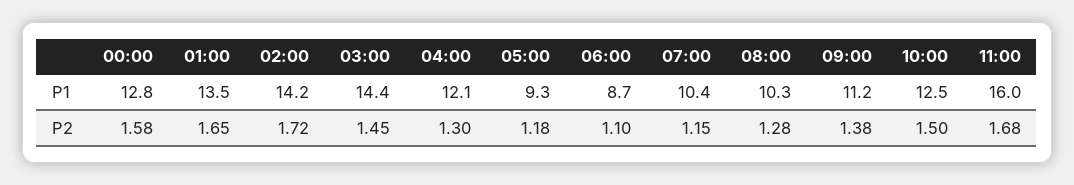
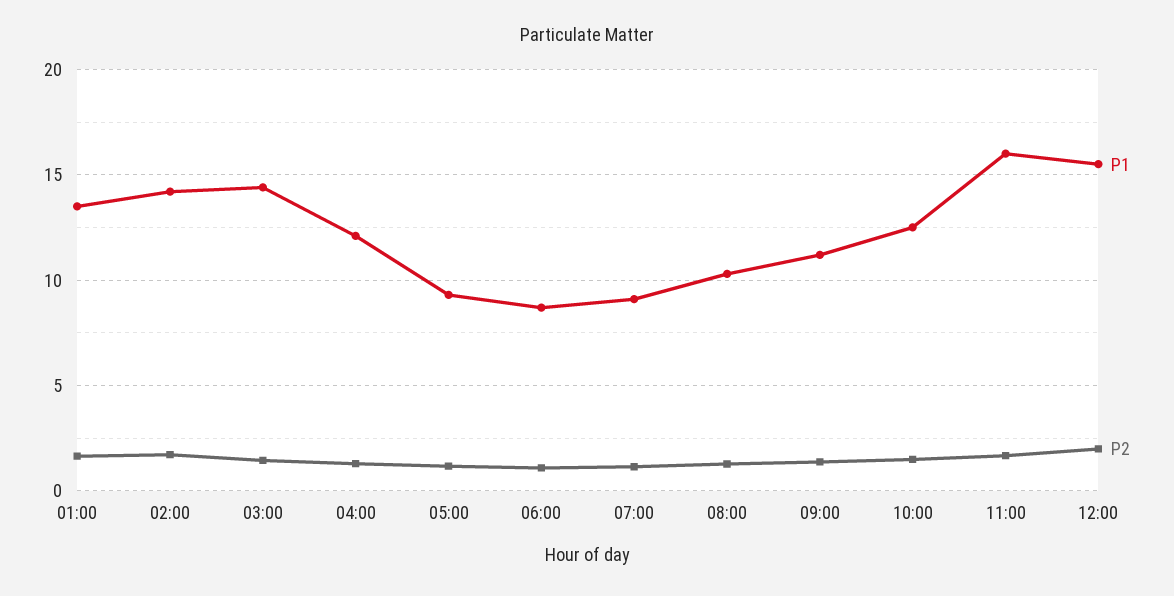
P1, 00:00: 12.8 -> none
P1, 07:00: 10.4 -> 9
P2, 00:00: 1.58 -> none
P1, 12:00: none -> 15.5
P2, 12:00: none -> 2

